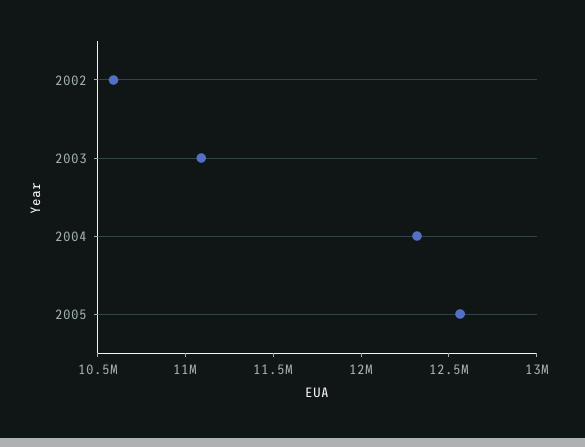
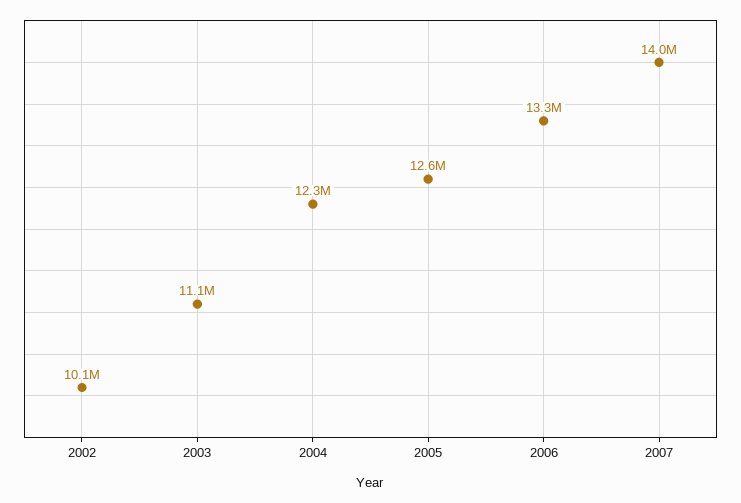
2002: 10600000 -> 10100000
2006: none -> 13300000
2007: none -> 14000000

